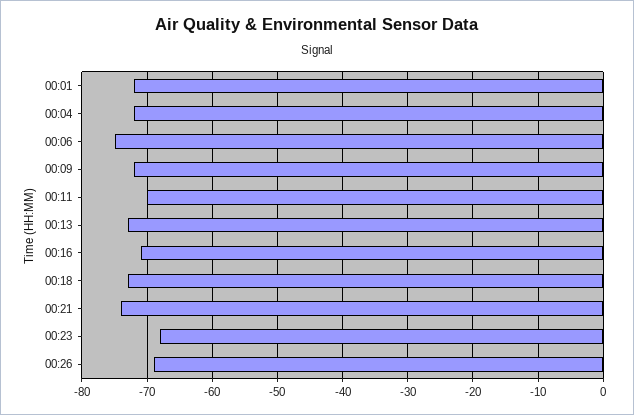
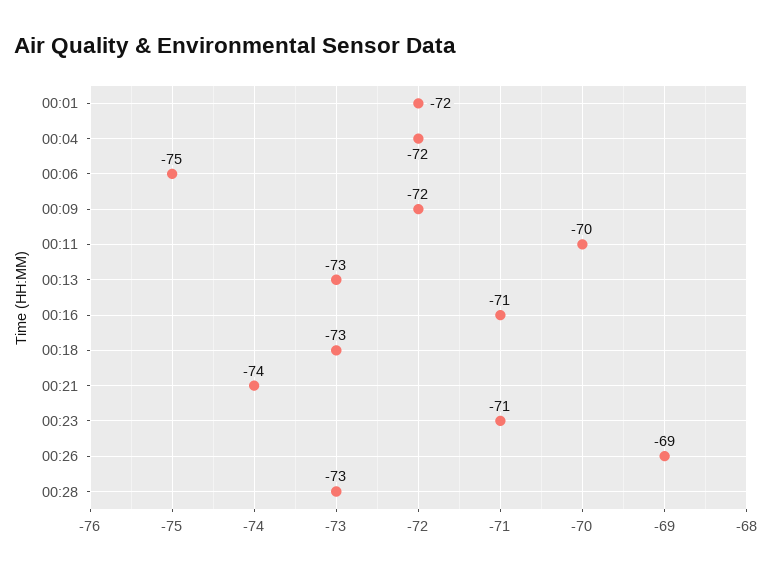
00:23: -68 -> -71
00:28: none -> -73

